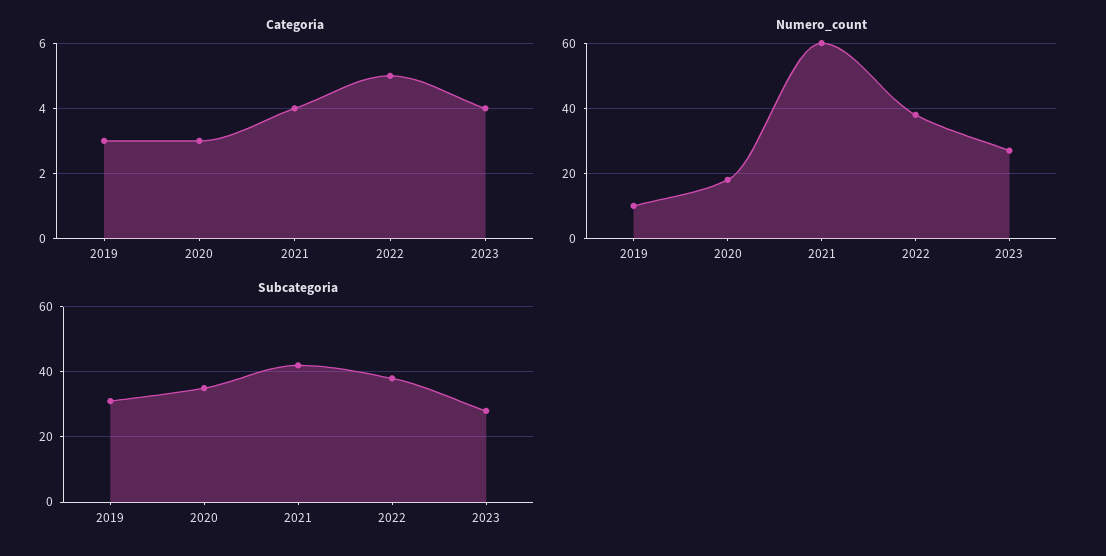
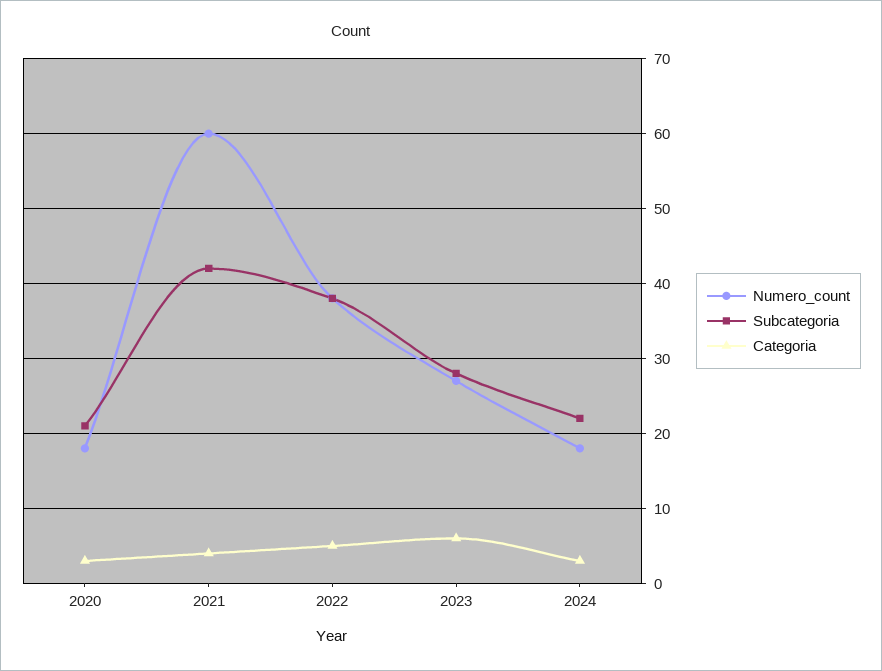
Categoria, 2019: 3 -> none
Categoria, 2023: 4 -> 6
Numero_count, 2019: 10 -> none
Subcategoria, 2019: 30 -> none
Subcategoria, 2020: 35 -> 21
Numero_count, 2024: none -> 18
Subcategoria, 2024: none -> 22
Categoria, 2024: none -> 3

